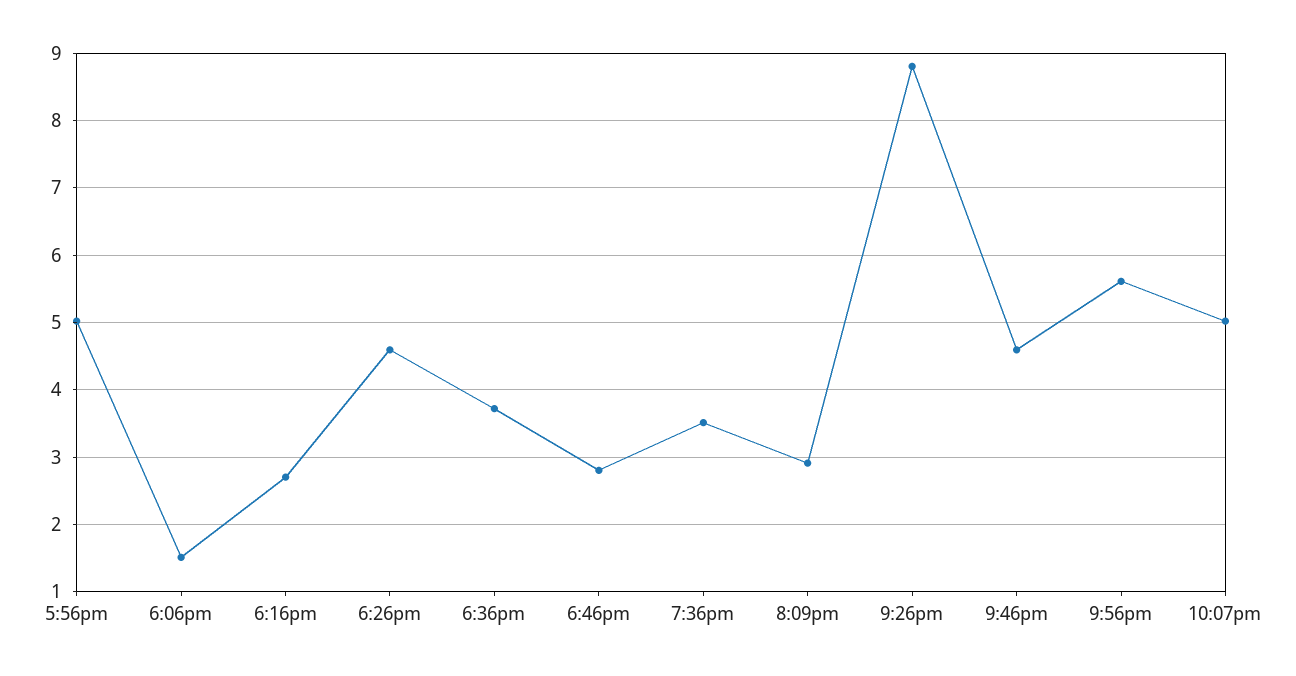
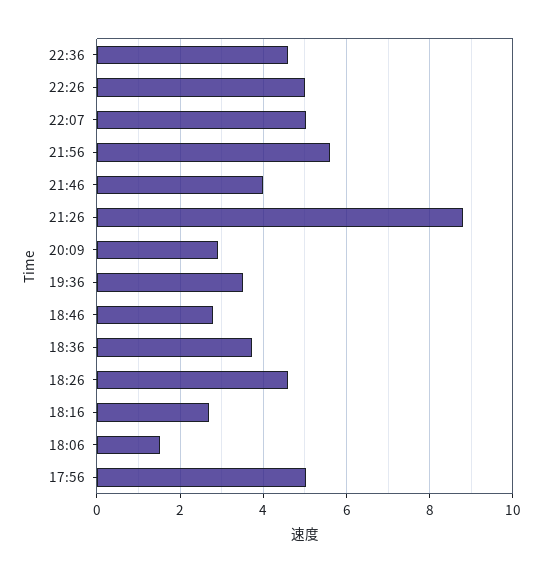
9:46pm: 4.6 -> 4
22:36: none -> 4.6
22:26: none -> 5

